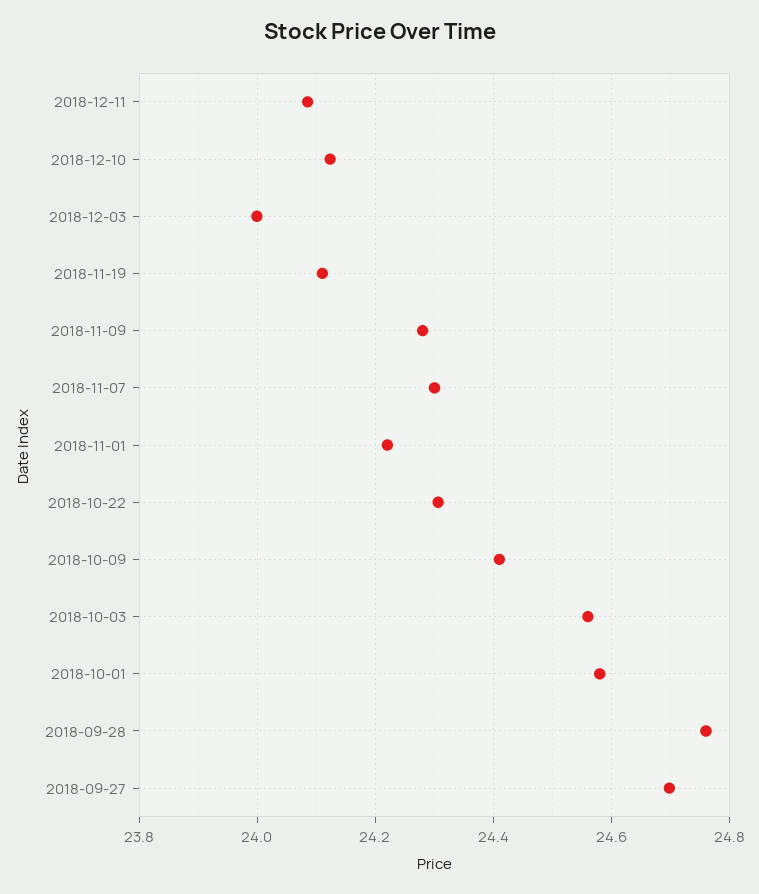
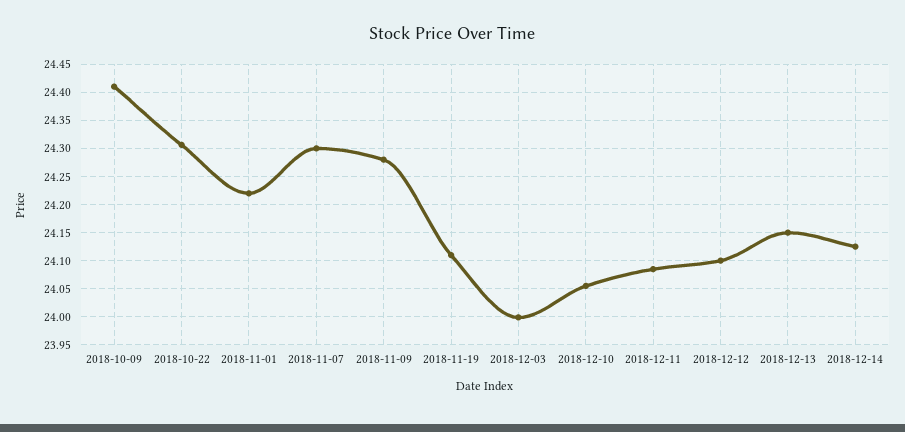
2018-12-10: 24.12 -> 24.05
2018-10-03: 24.56 -> none
2018-10-01: 24.58 -> none
2018-09-28: 24.76 -> none
2018-09-27: 24.7 -> none
2018-12-12: none -> 24.1
2018-12-13: none -> 24.15
2018-12-14: none -> 24.125

